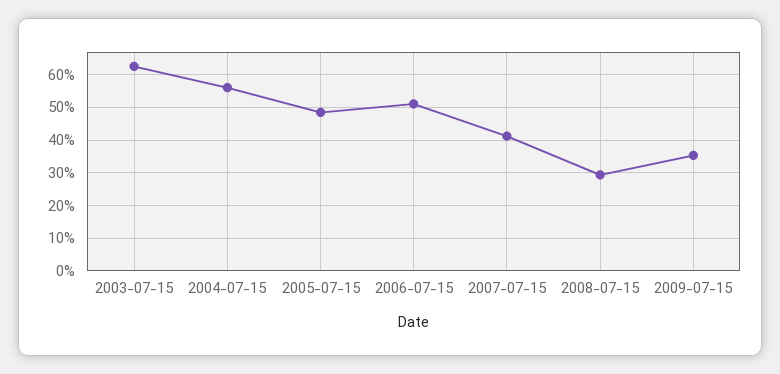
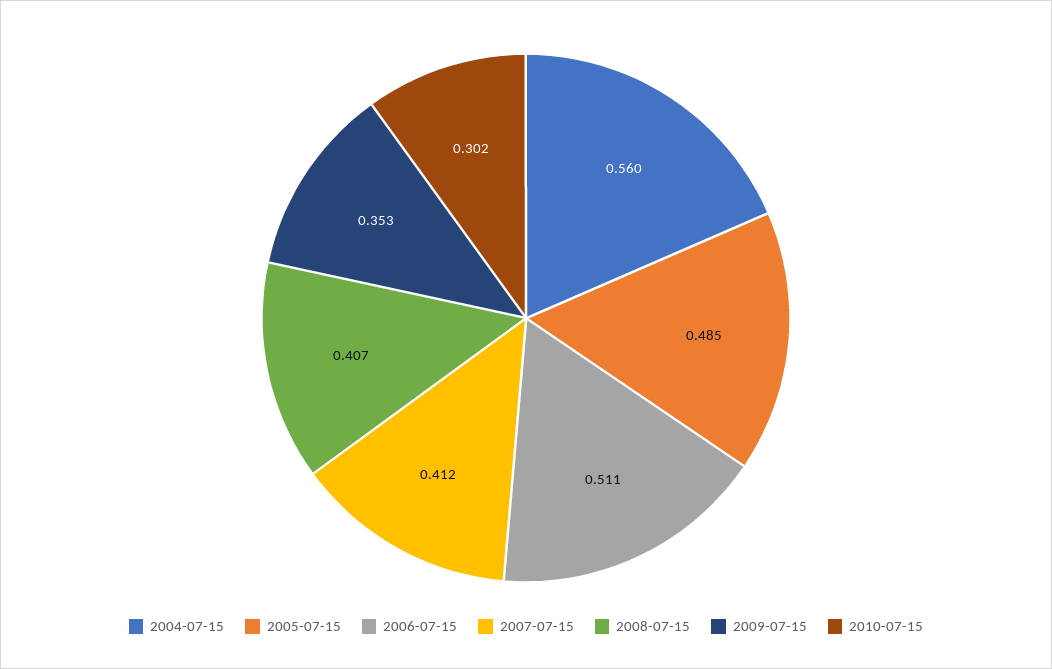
2003-07-15: 0.62 -> none
2008-07-15: 0.3 -> 0.407
2010-07-15: none -> 0.302

